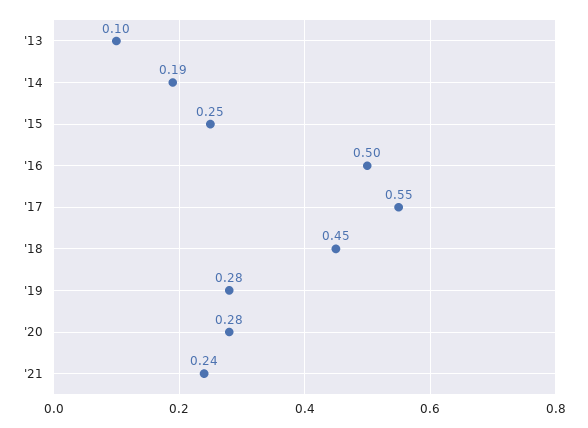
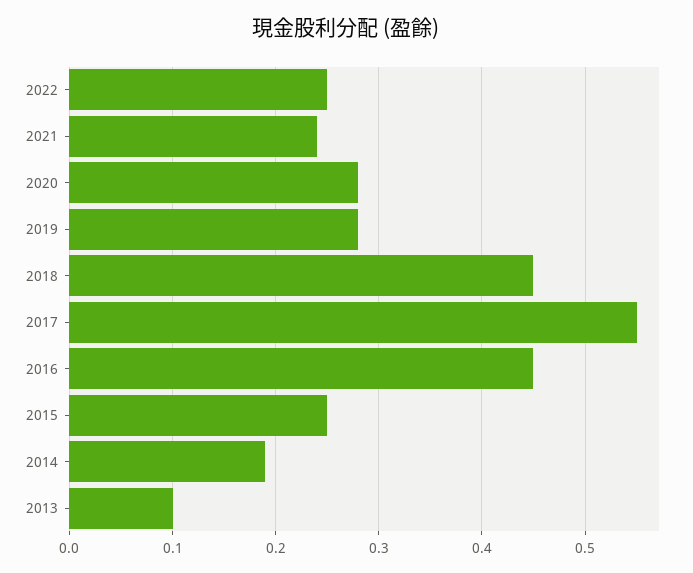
'16: 0.5 -> 0.45
2022: none -> 0.25

